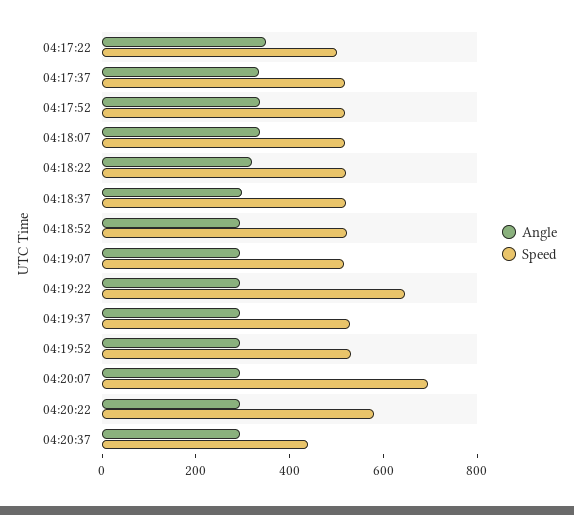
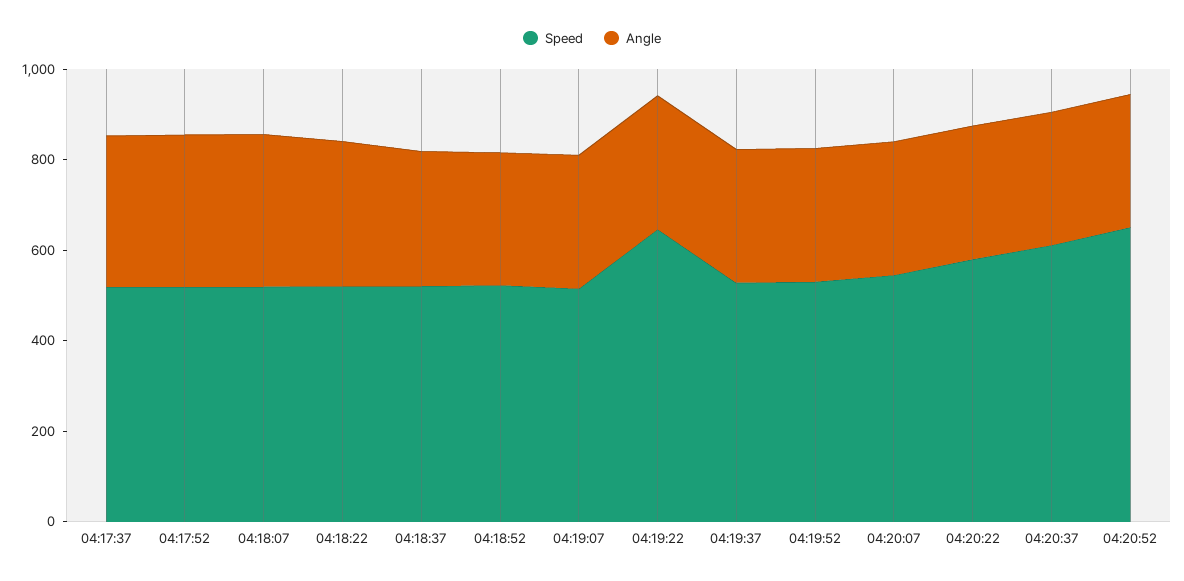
Angle, 04:17:22: 350 -> none
Speed, 04:17:22: 500 -> none
Speed, 04:20:07: 700 -> 550
Speed, 04:20:37: 450 -> 600
Speed, 04:20:52: none -> 650
Angle, 04:20:52: none -> 300

